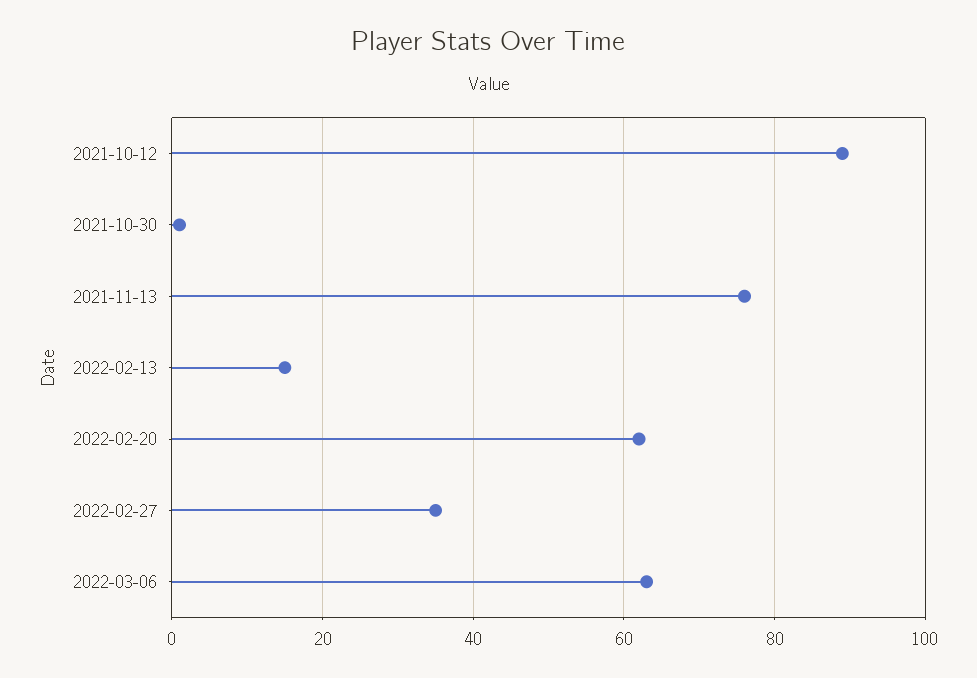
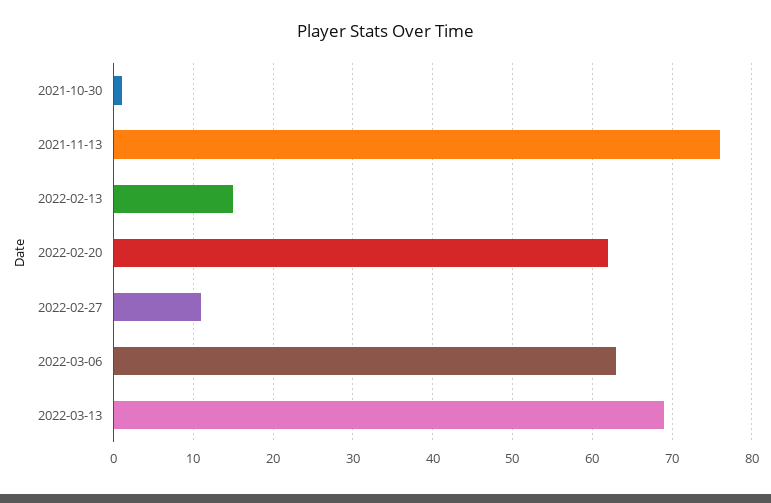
2021-10-12: 90 -> none
2022-02-27: 35 -> 11
2022-03-13: none -> 69

